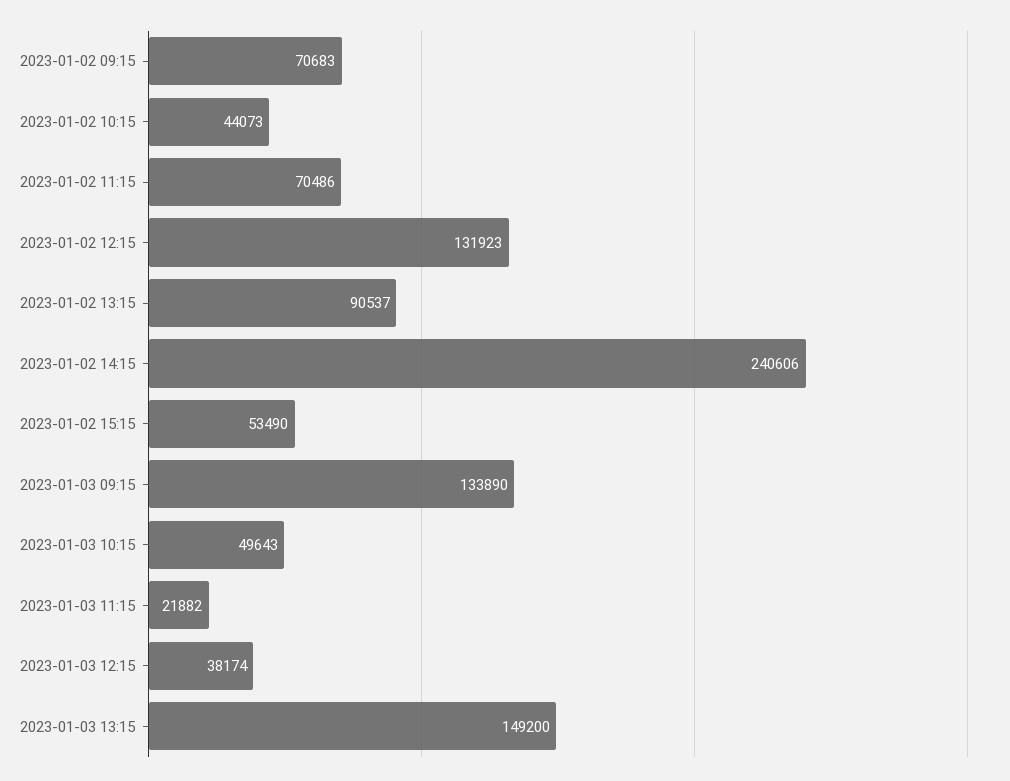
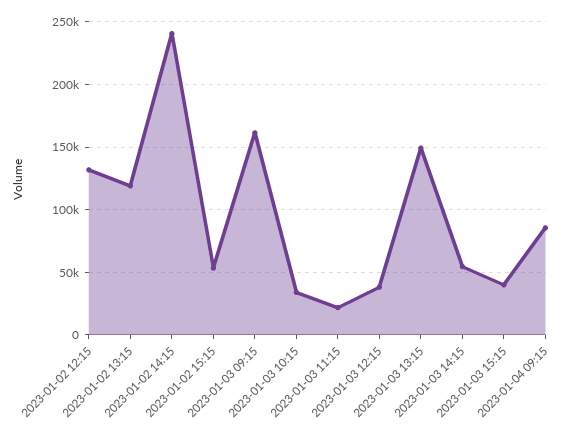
2023-01-02 09:15: 70683 -> none
2023-01-02 10:15: 44073 -> none
2023-01-02 11:15: 70486 -> none
2023-01-02 13:15: 90537 -> 120000
2023-01-03 09:15: 133890 -> 160000
2023-01-03 10:15: 49643 -> 35000
2023-01-03 14:15: none -> 55000
2023-01-03 15:15: none -> 40000
2023-01-04 09:15: none -> 85000

